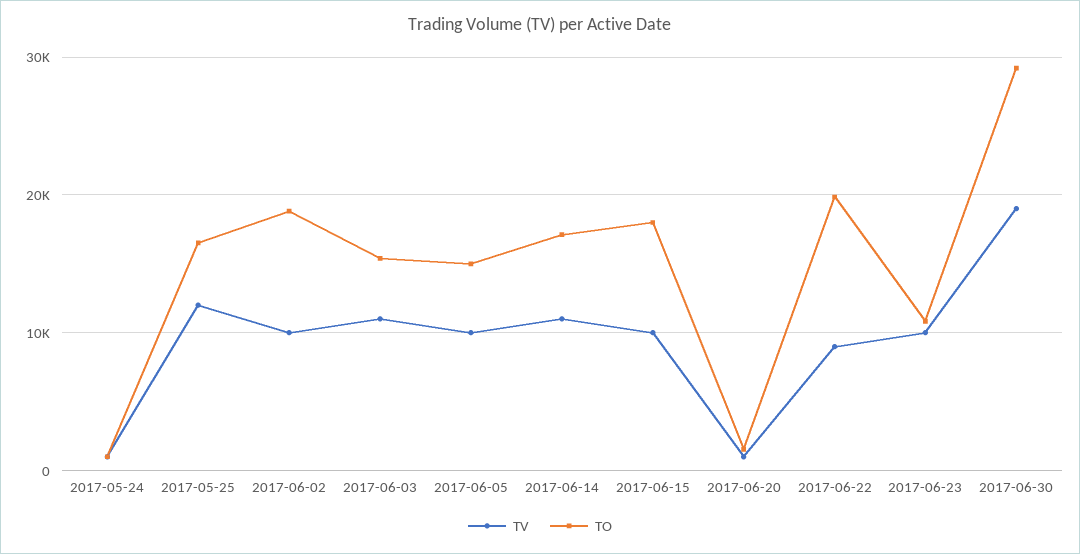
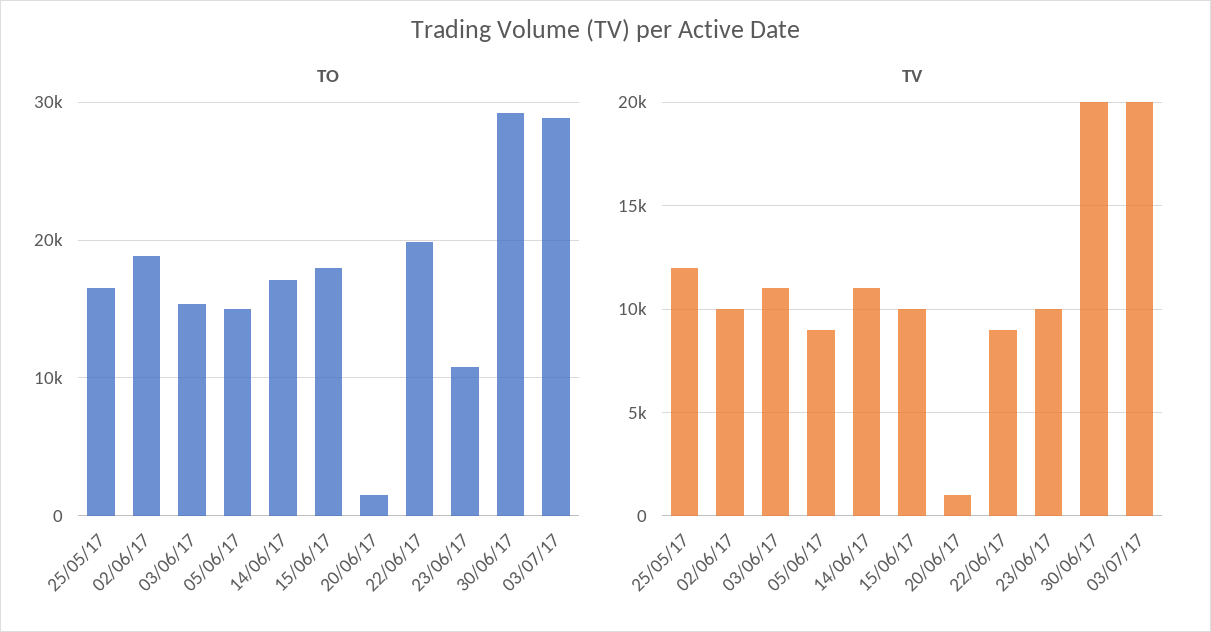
TV, 2017-05-24: 1000 -> none
TO, 2017-05-24: 1000 -> none
TV, 2017-06-05: 10000 -> 9000
TV, 2017-06-30: 19000 -> 20000
TO, 03/07/17: none -> 29000
TV, 03/07/17: none -> 20000

